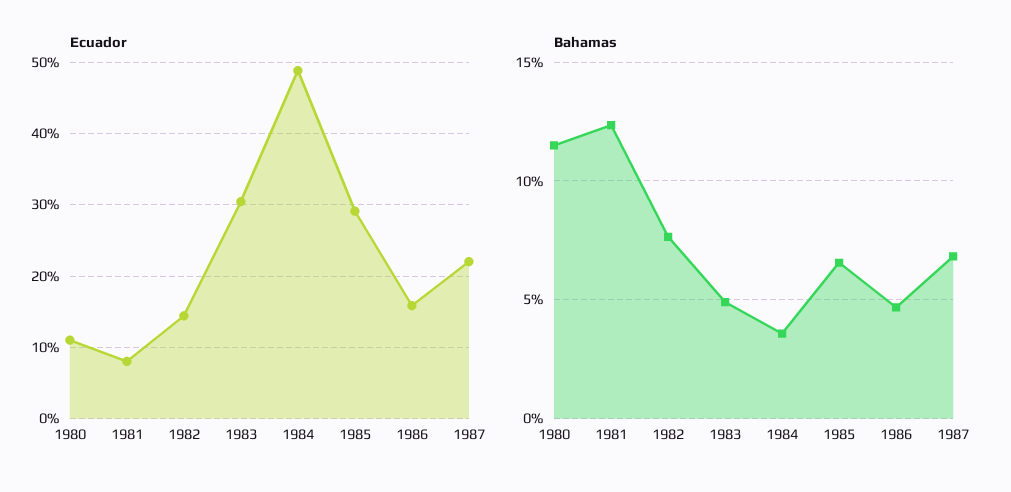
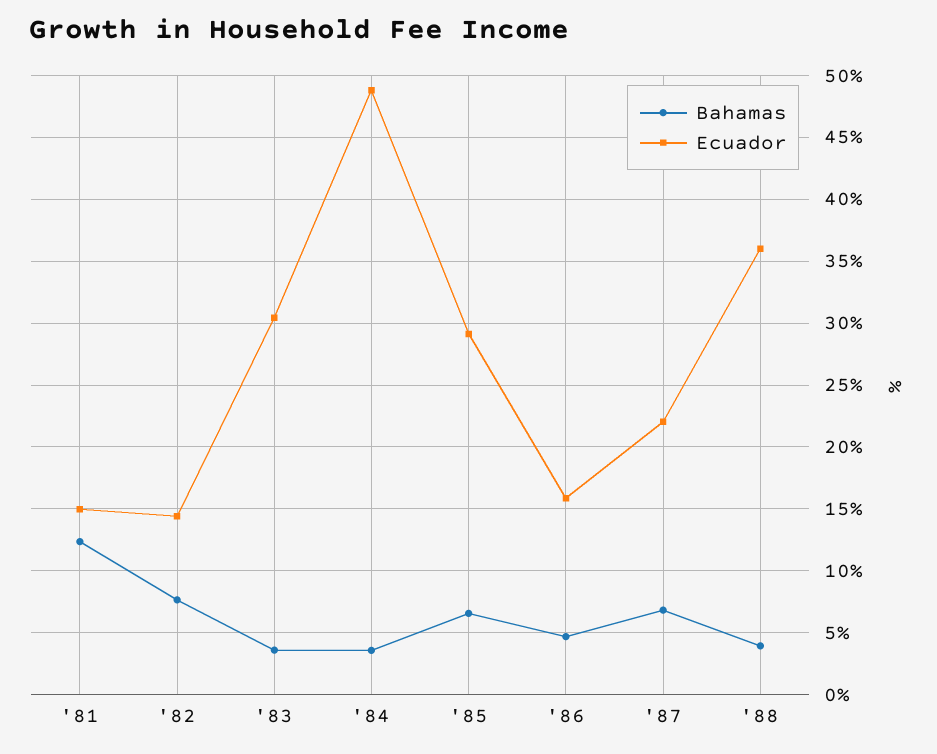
Ecuador, 1980: 11 -> none
Ecuador, 1981: 8 -> 15
Bahamas, 1980: 11.5 -> none
Bahamas, 1983: 5 -> 3.5
Bahamas, '88: none -> 4
Ecuador, '88: none -> 36

